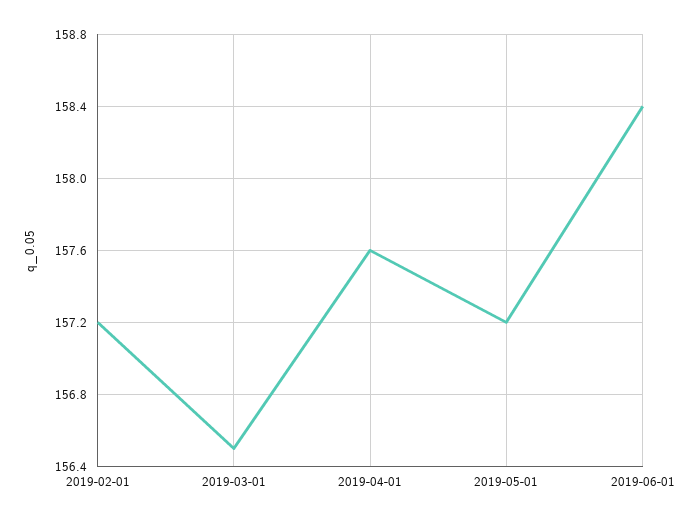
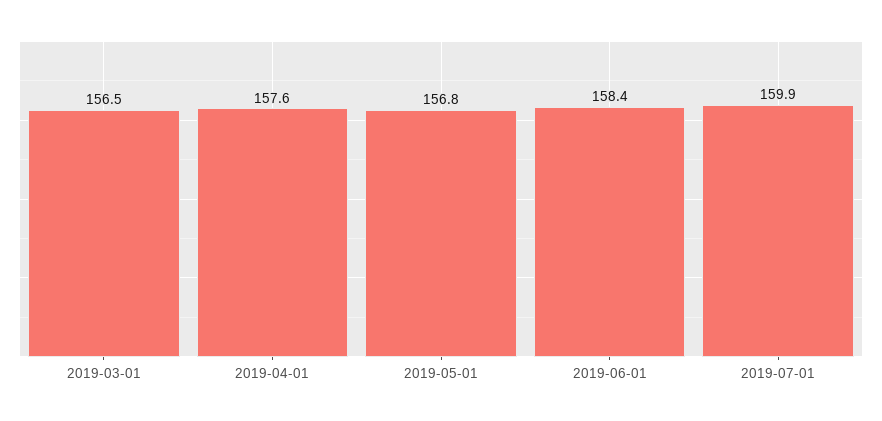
2019-02-01: 157.2 -> none
2019-05-01: 157.2 -> 156.8
2019-07-01: none -> 159.9

